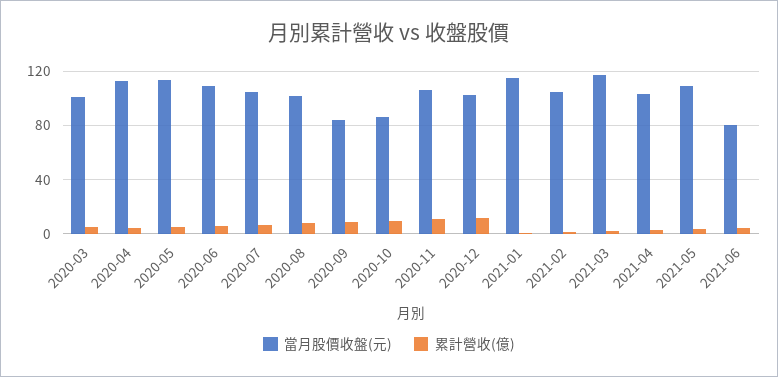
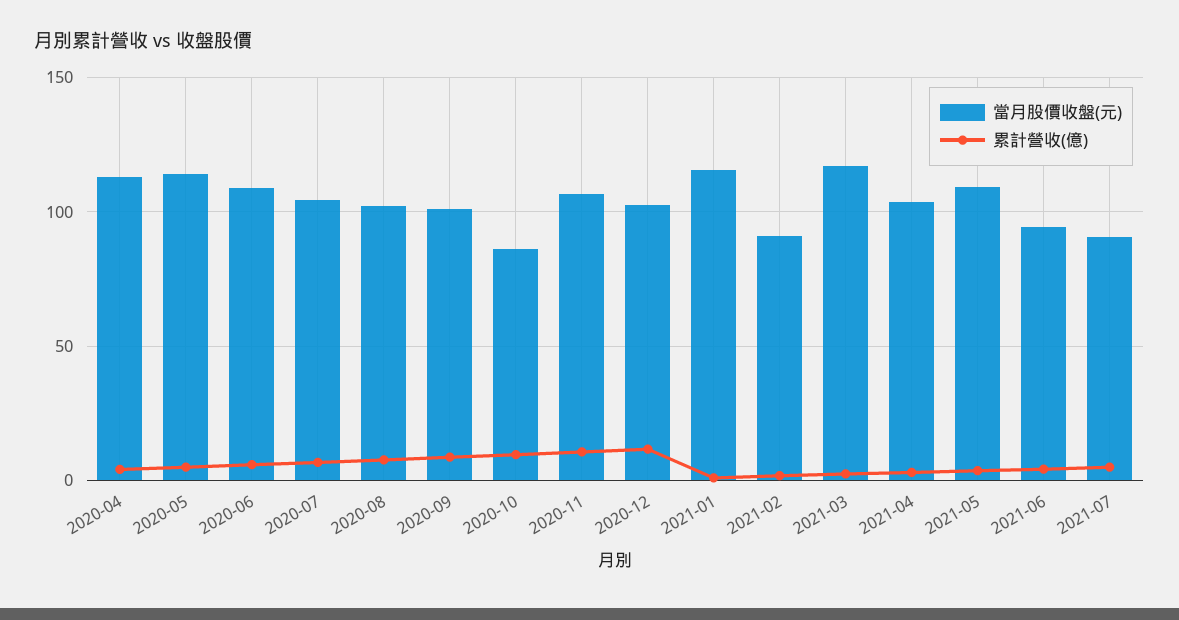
當月股價收盤(元), 2020-03: 100 -> none
累計營收(億), 2020-03: 5 -> none
當月股價收盤(元), 2020-09: 85 -> 100
當月股價收盤(元), 2021-02: 105 -> 90
當月股價收盤(元), 2021-06: 80 -> 95
當月股價收盤(元), 2021-07: none -> 90
累計營收(億), 2021-07: none -> 5

